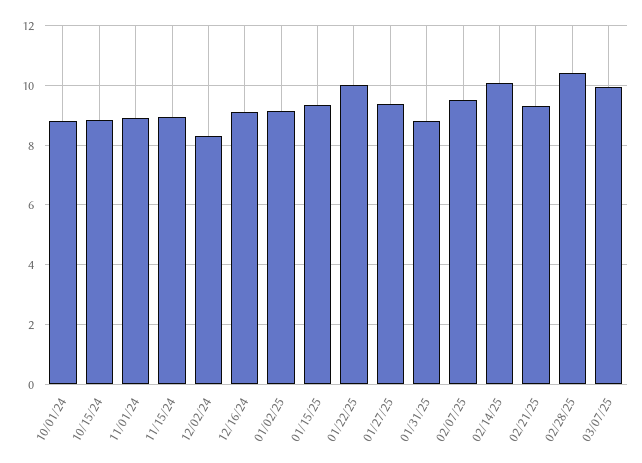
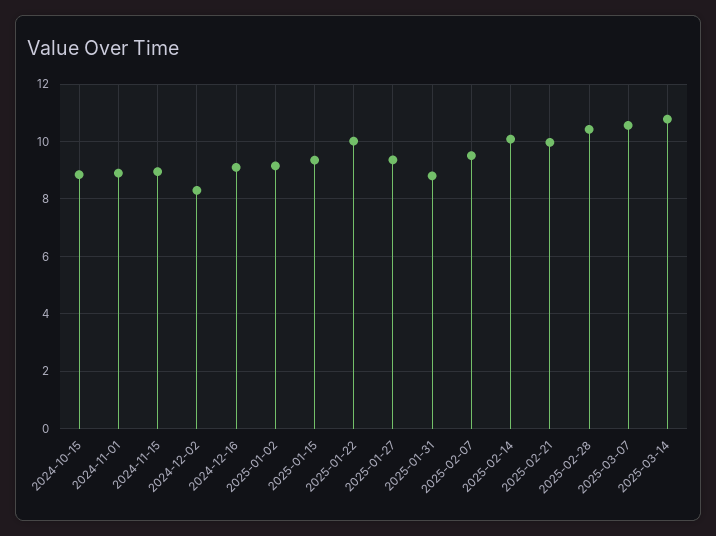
10/01/24: 8.75 -> none
02/21/25: 9.25 -> 10
03/07/25: 10 -> 10.5
2025-03-14: none -> 10.75

